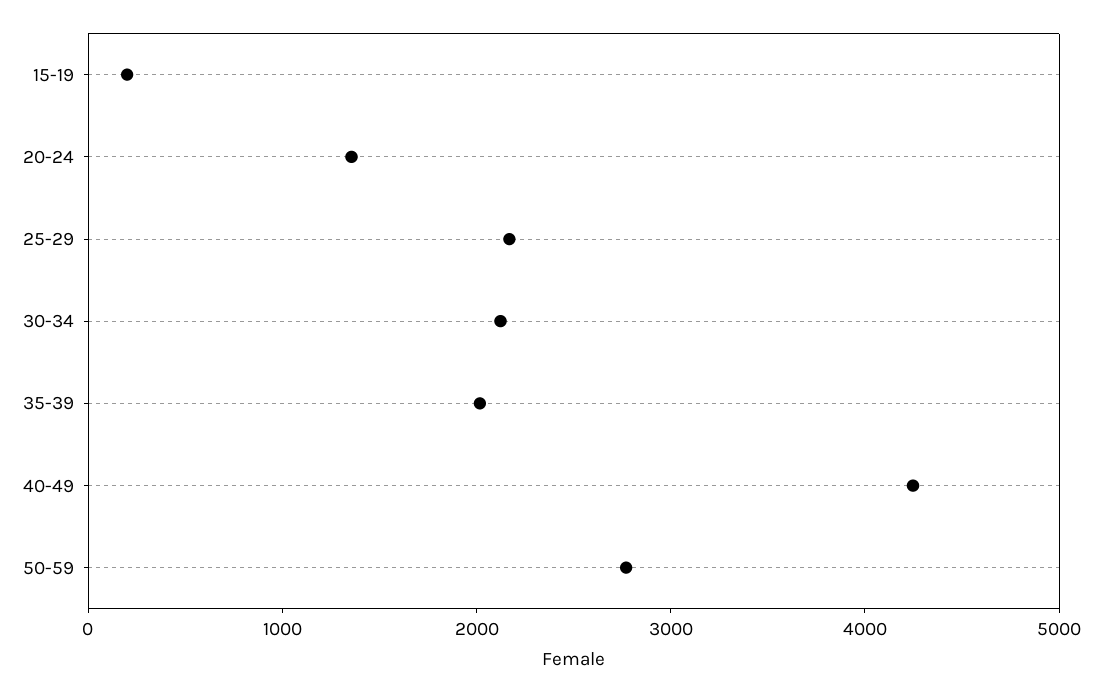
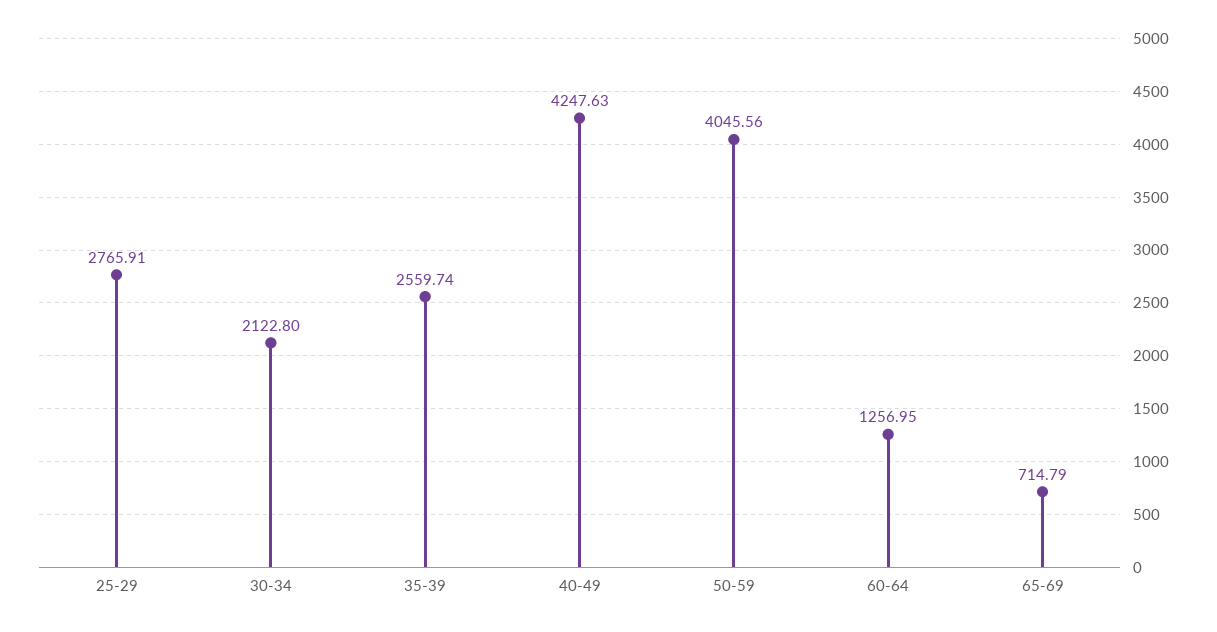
15-19: 200 -> none
20-24: 1400 -> none
25-29: 2200 -> 2765.91
35-39: 2000 -> 2559.74
50-59: 2800 -> 4045.56
60-64: none -> 1256.95
65-69: none -> 714.79

